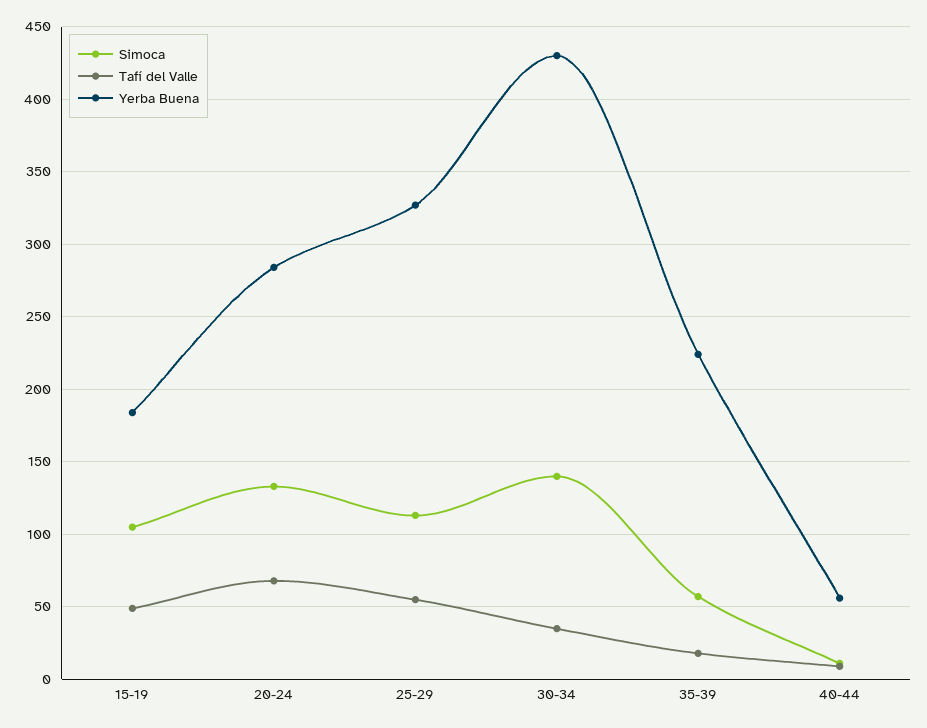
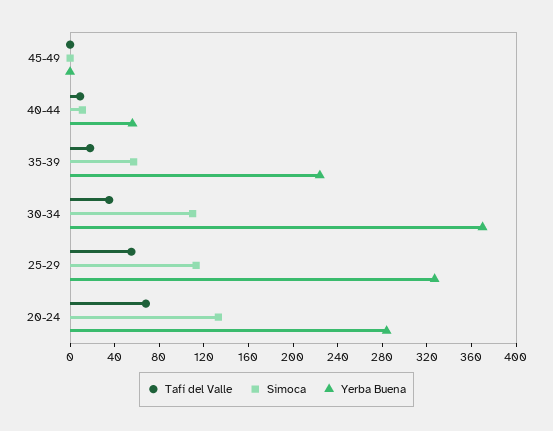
Simoca, 15-19: 105 -> none
Tafí del Valle, 15-19: 50 -> none
Yerba Buena, 15-19: 185 -> none
Simoca, 30-34: 140 -> 110
Yerba Buena, 30-34: 430 -> 370
Tafí del Valle, 45-49: none -> 0
Simoca, 45-49: none -> 0
Yerba Buena, 45-49: none -> 0

